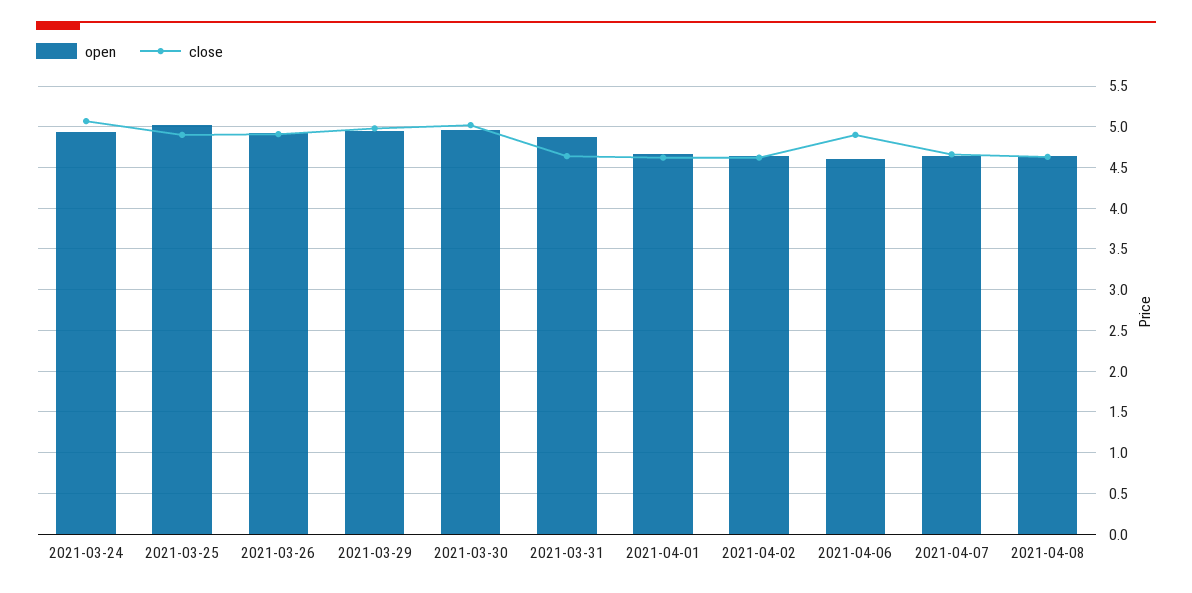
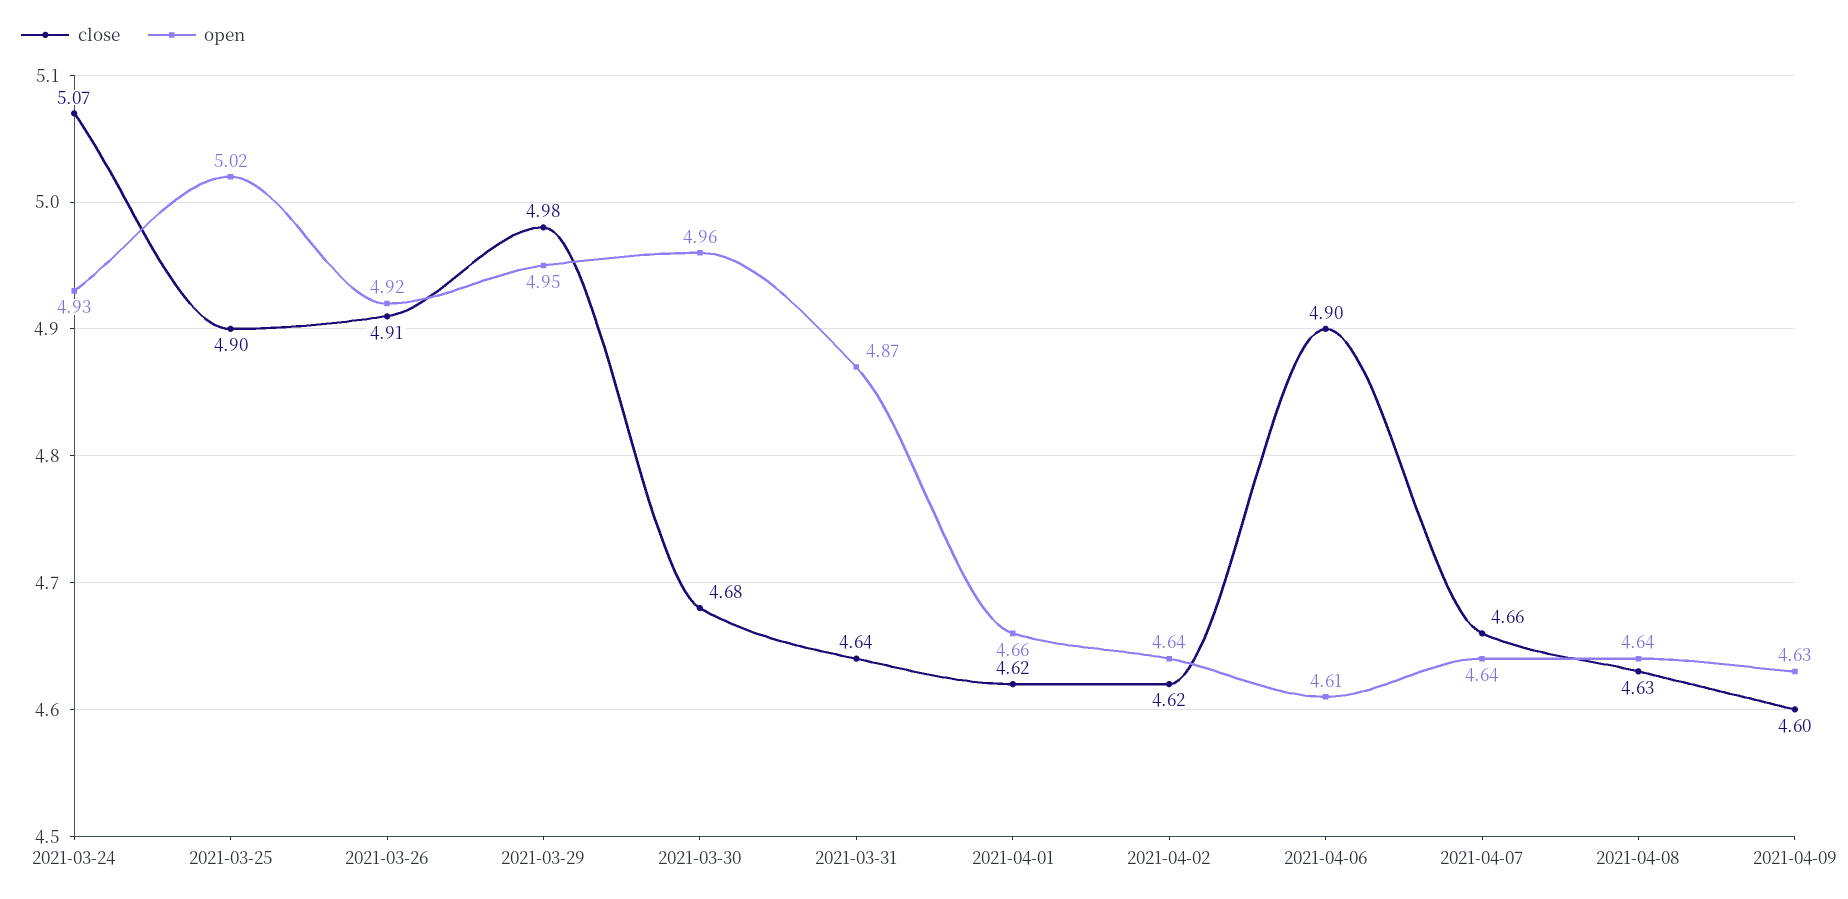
close, 2021-03-30: 5 -> 4.68
close, 2021-04-09: none -> 4.6
open, 2021-04-09: none -> 4.63

